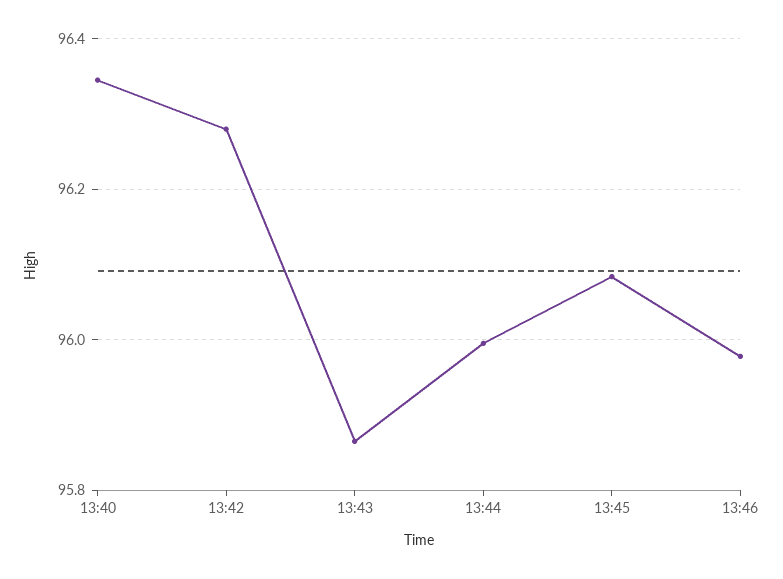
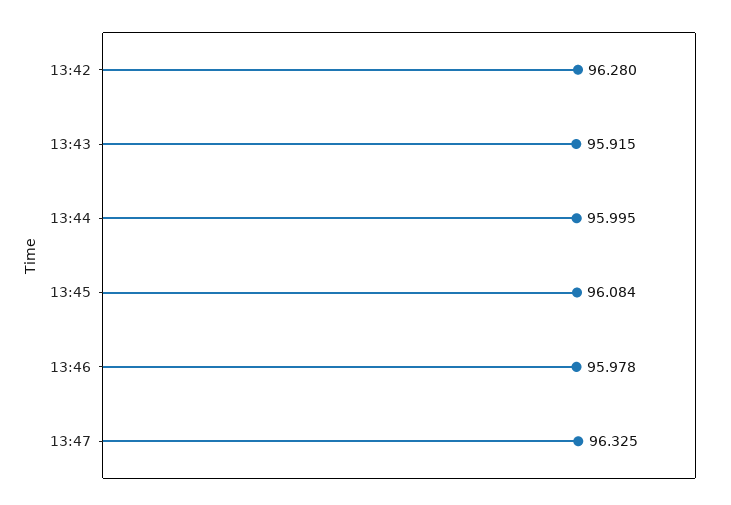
13:40: 96.34 -> none
13:43: 95.86 -> 95.915
13:47: none -> 96.325

